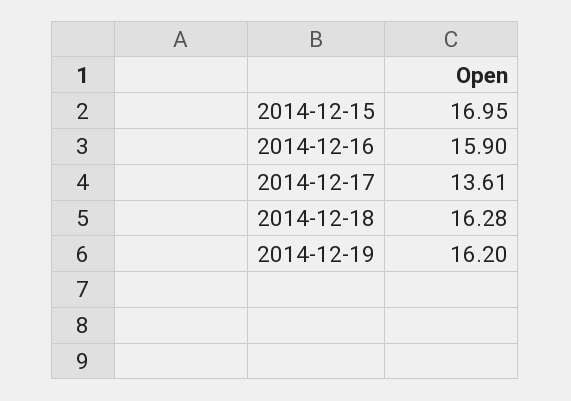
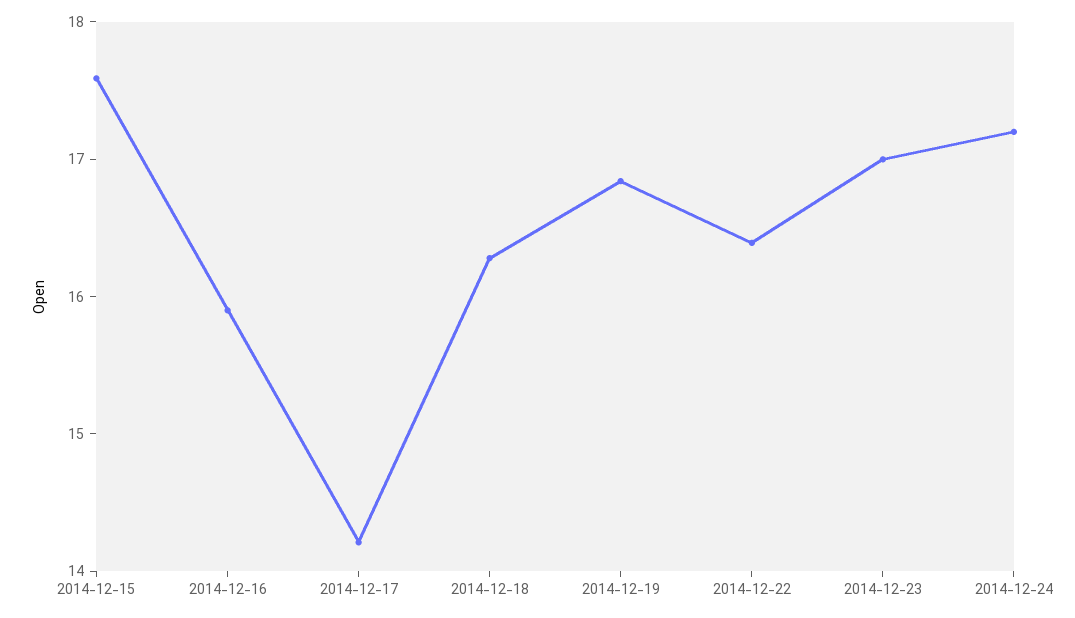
2014-12-15: 16.95 -> 17.6
2014-12-17: 13.61 -> 14.2
2014-12-19: 16.2 -> 16.8
2014-12-22: none -> 16.4
2014-12-23: none -> 17
2014-12-24: none -> 17.2

